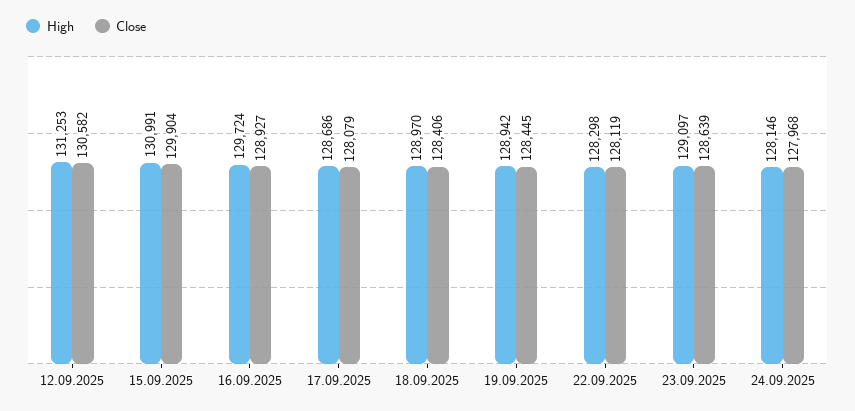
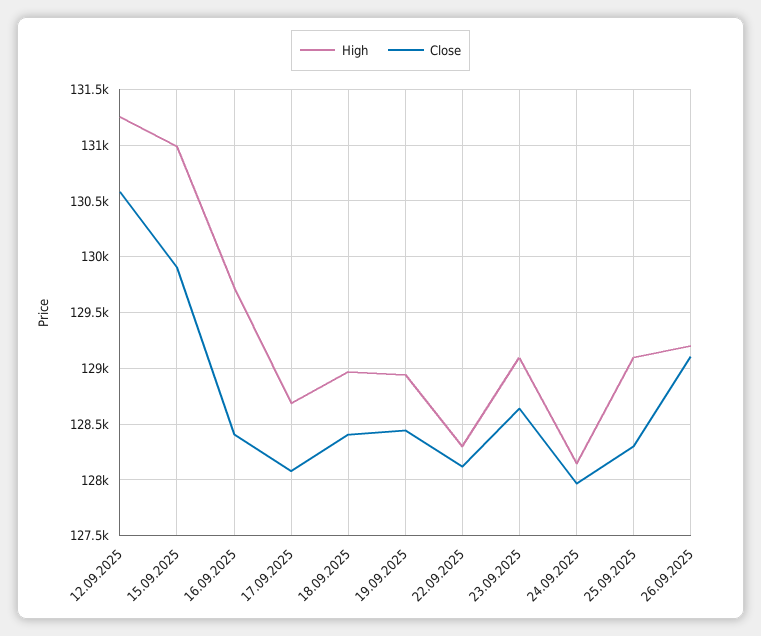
Close, 16.09.2025: 128927 -> 128400
High, 25.09.2025: none -> 129100
Close, 25.09.2025: none -> 128300
High, 26.09.2025: none -> 129200
Close, 26.09.2025: none -> 129100

